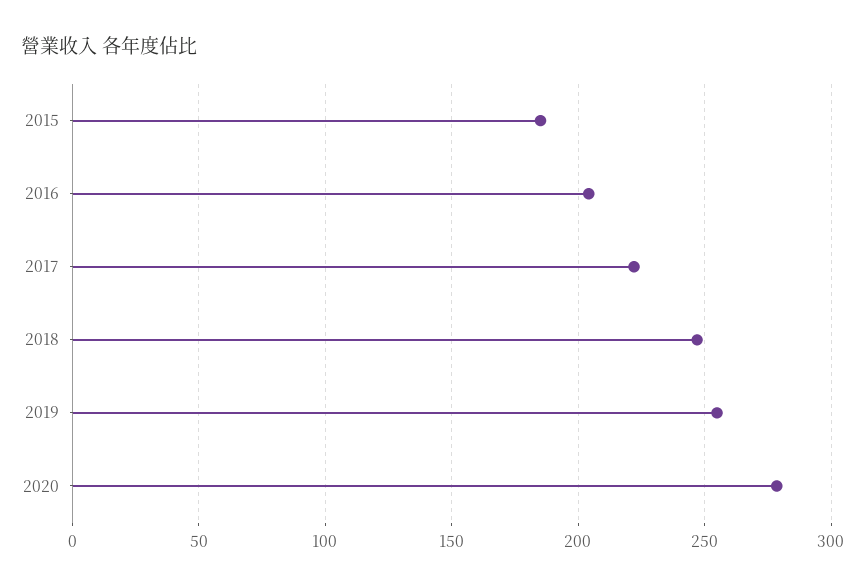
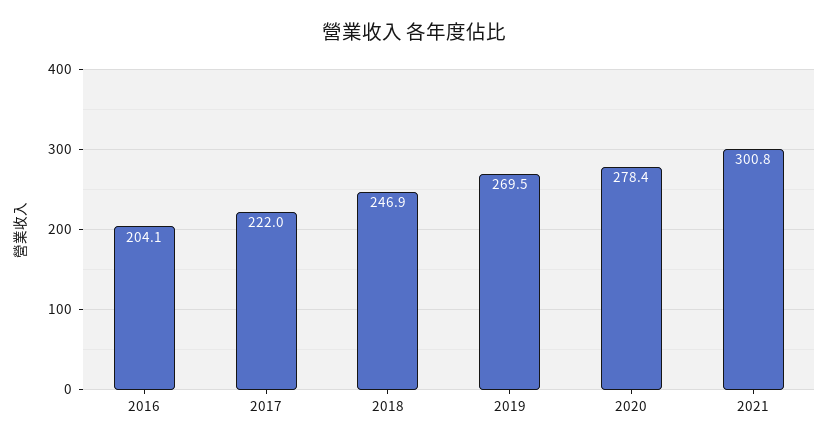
2015: 185 -> none
2019: 255 -> 269.5
2021: none -> 300.8

